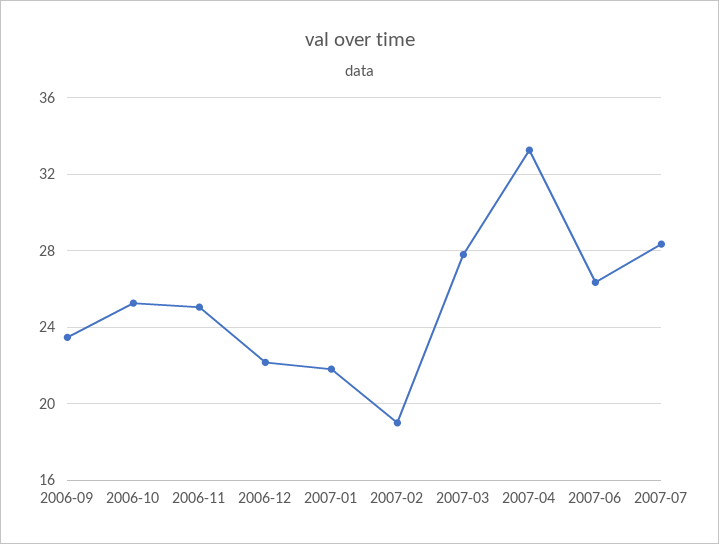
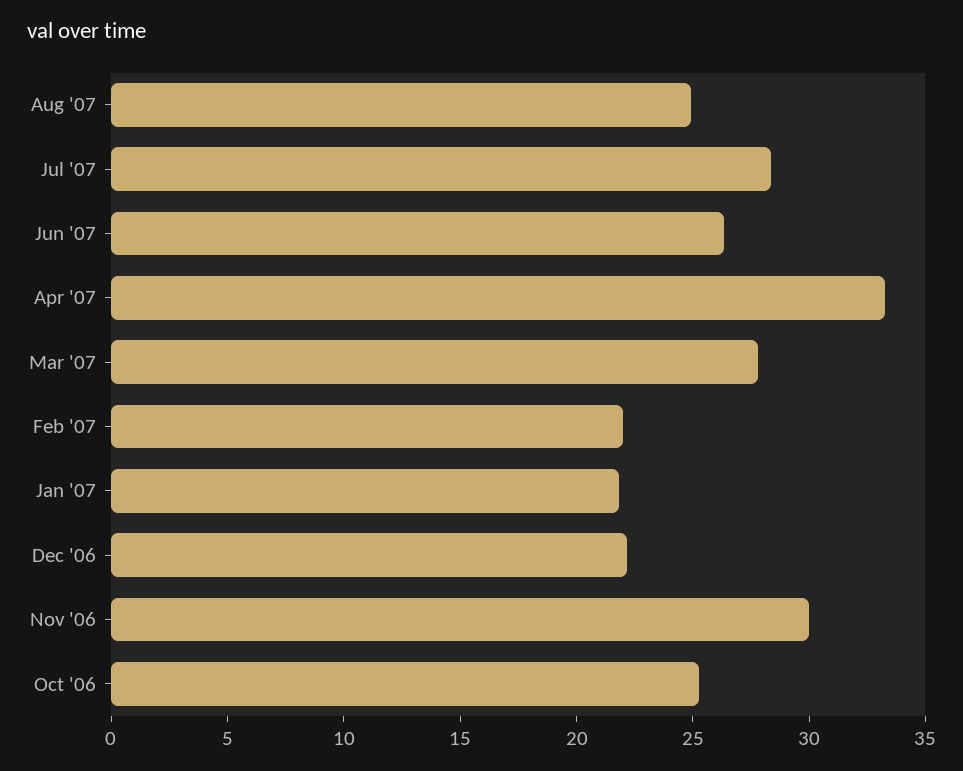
2006-09: 23.5 -> none
2006-11: 25 -> 30
2007-02: 19 -> 22
Aug '07: none -> 25

